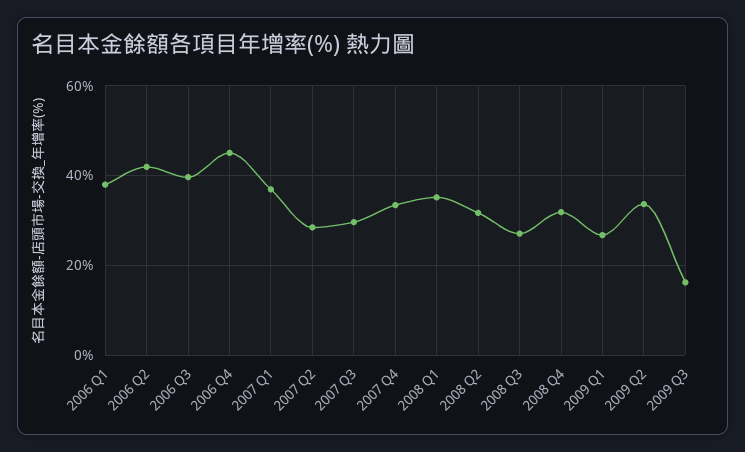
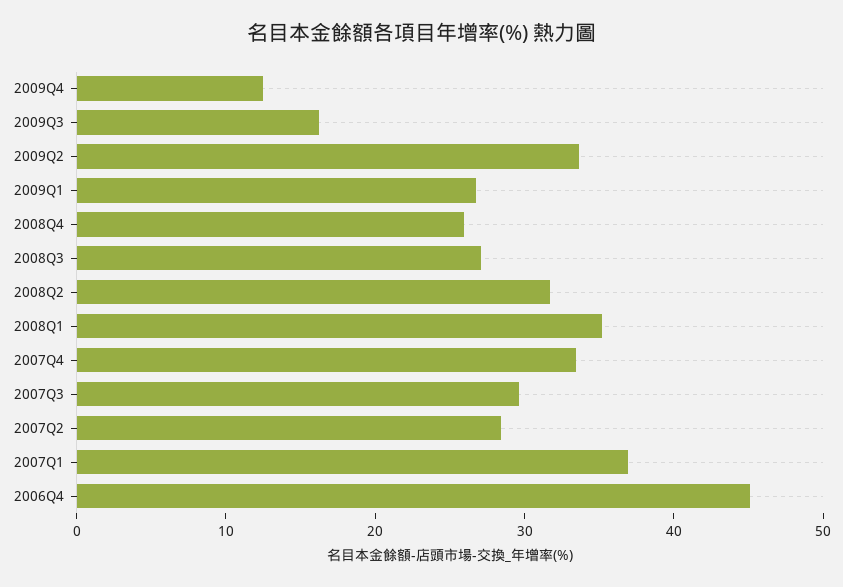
2006 Q1: 38 -> none
2006 Q2: 42 -> none
2006 Q3: 40 -> none
2008 Q4: 32 -> 26
2009Q4: none -> 12

